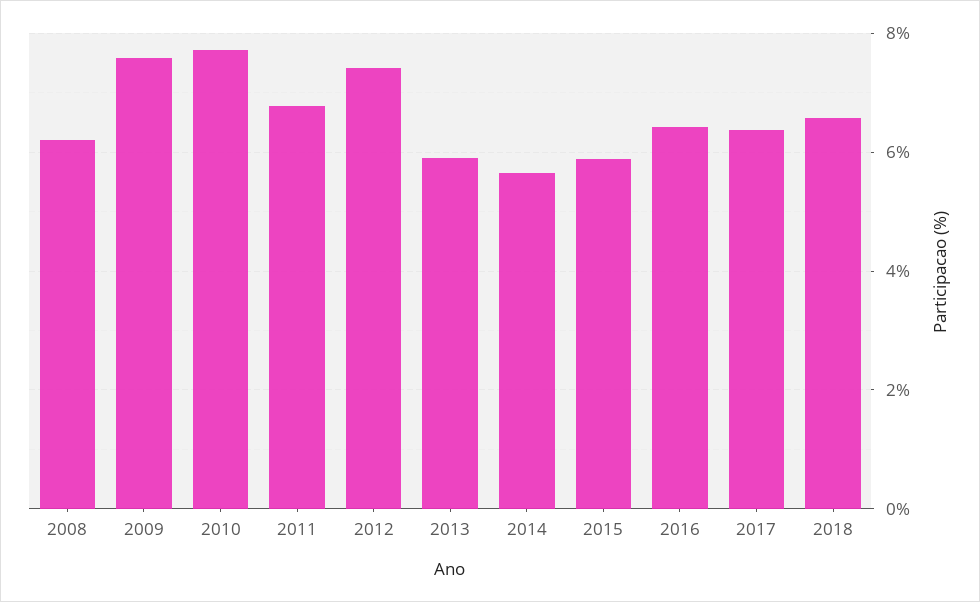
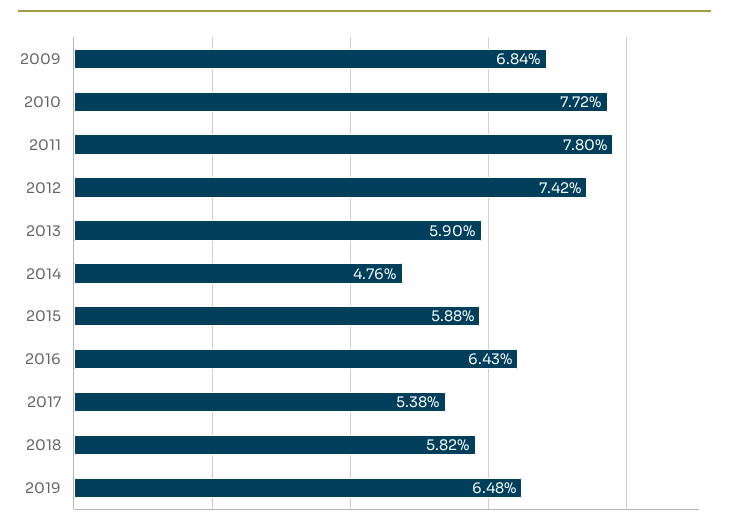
2008: 6.2 -> none
2009: 7.6 -> 6.84
2011: 6.8 -> 7.8
2014: 5.6 -> 4.76
2017: 6.4 -> 5.38
2018: 6.6 -> 5.82
2019: none -> 6.48

